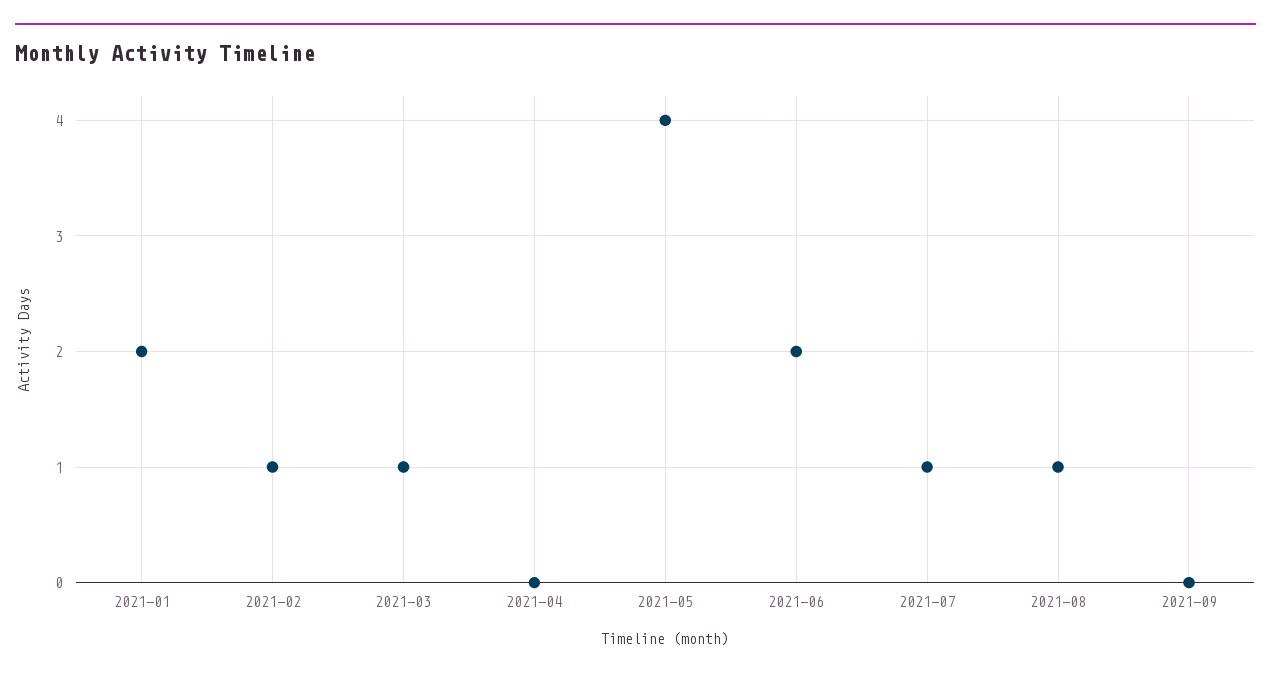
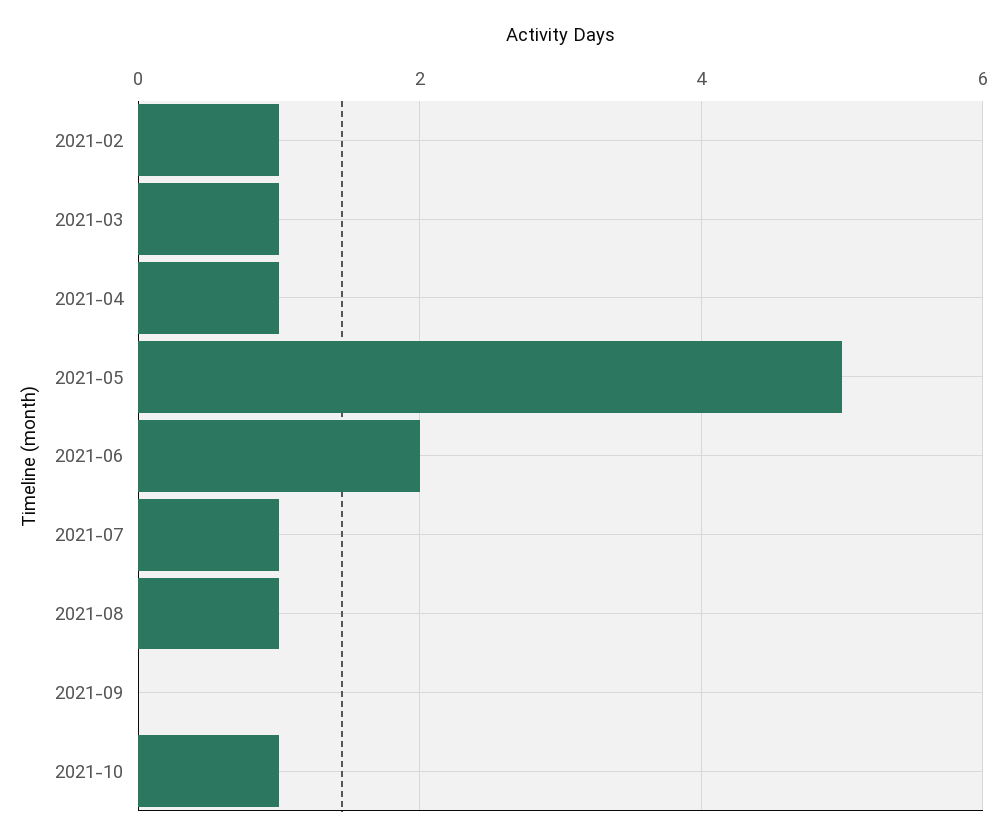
2021-01: 2 -> none
2021-04: 0 -> 1
2021-05: 4 -> 5
2021-10: none -> 1

